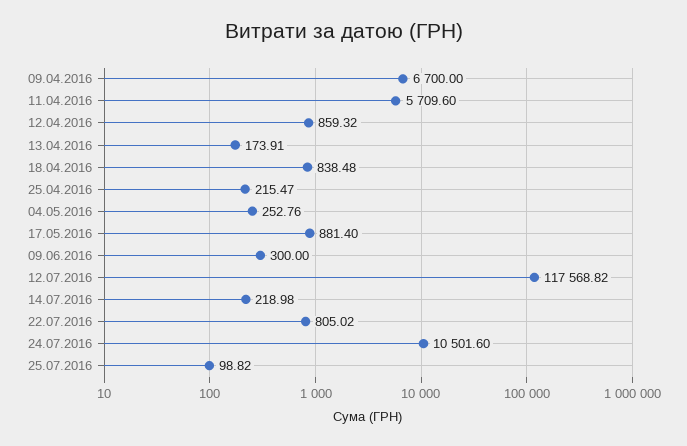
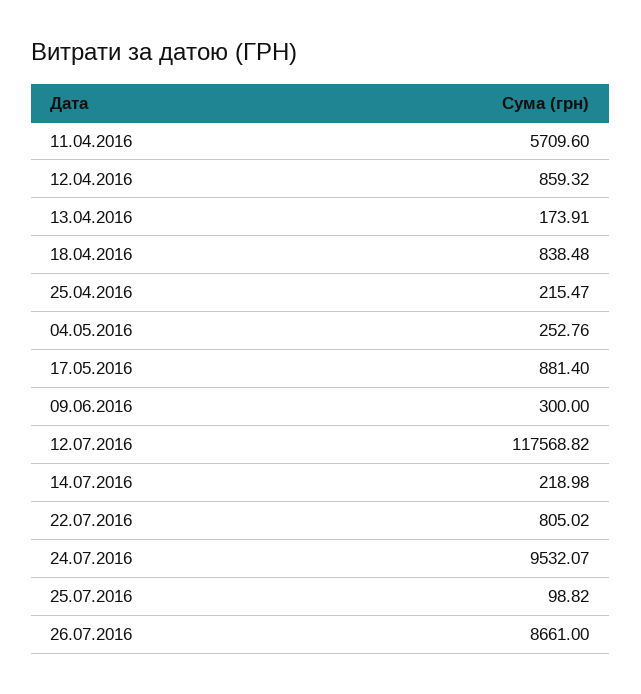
09.04.2016: 6700 -> none
24.07.2016: 10501.6 -> 9532.07
26.07.2016: none -> 8661

